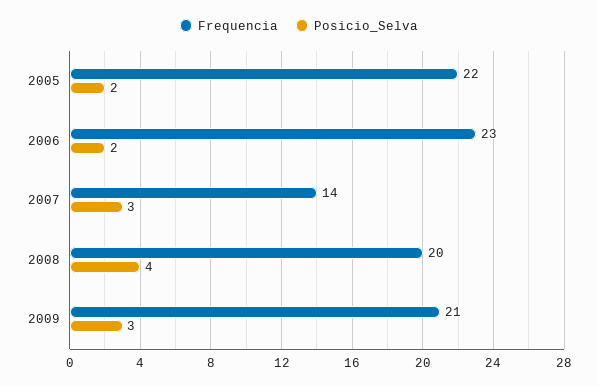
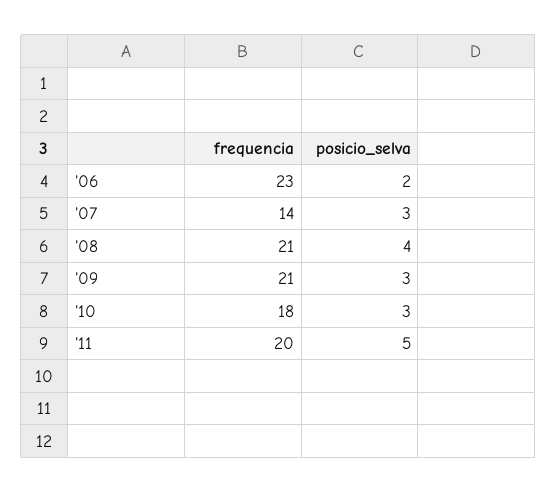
Frequencia, 2005: 22 -> none
Posicio_Selva, 2005: 2 -> none
Frequencia, 2008: 20 -> 21
Frequencia, '10: none -> 18
Posicio_Selva, '10: none -> 3
Frequencia, '11: none -> 20
Posicio_Selva, '11: none -> 5

